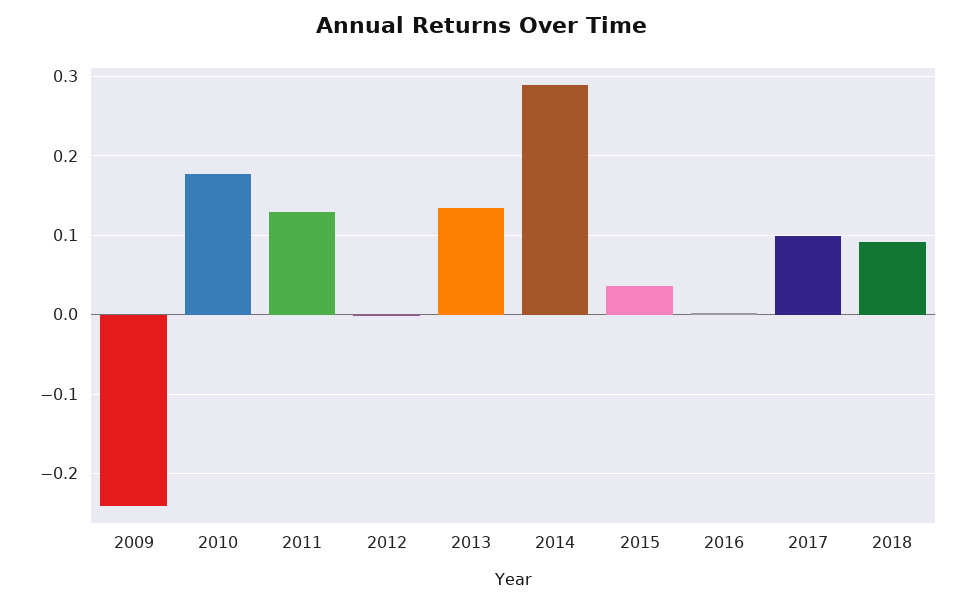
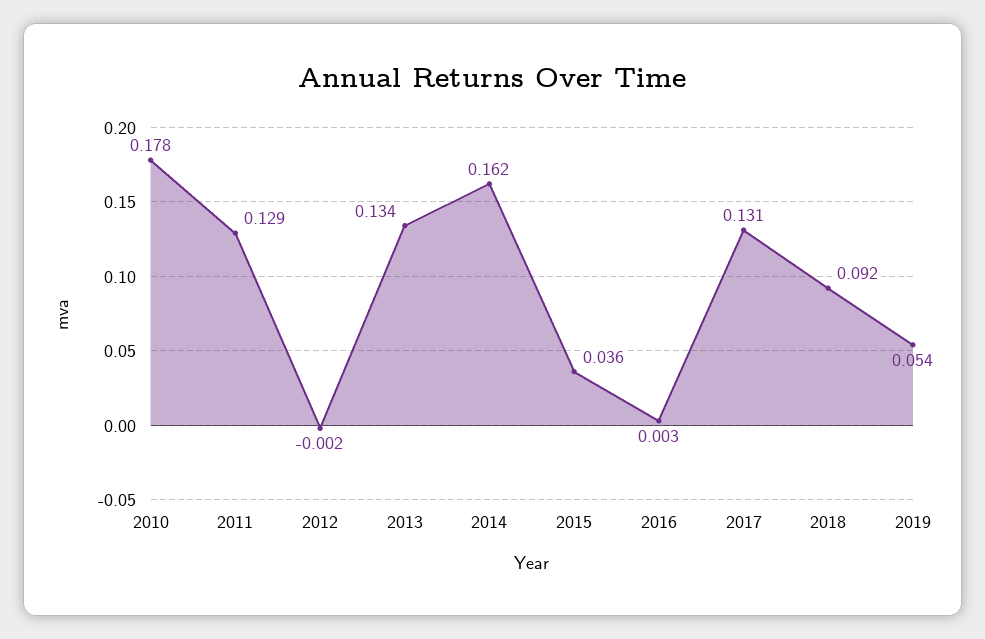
2009: -0.24 -> none
2014: 0.29 -> 0.162
2017: 0.1 -> 0.131
2019: none -> 0.054

